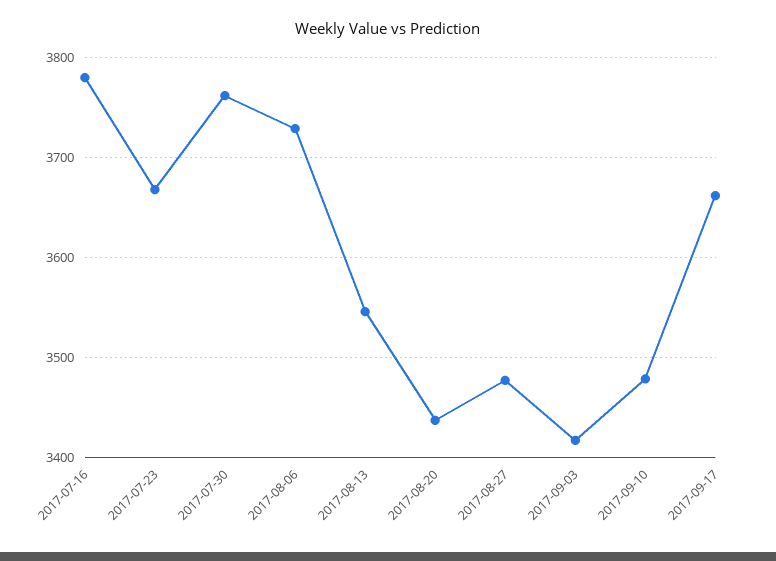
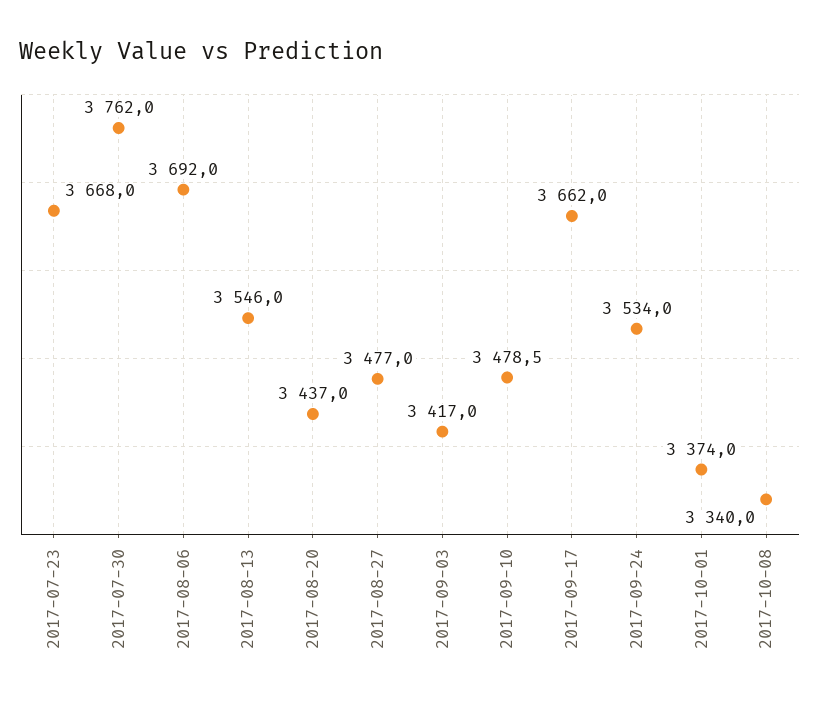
2017-07-16: 3780 -> none
2017-08-06: 3730 -> 3692
2017-09-24: none -> 3534
2017-10-01: none -> 3374
2017-10-08: none -> 3340

